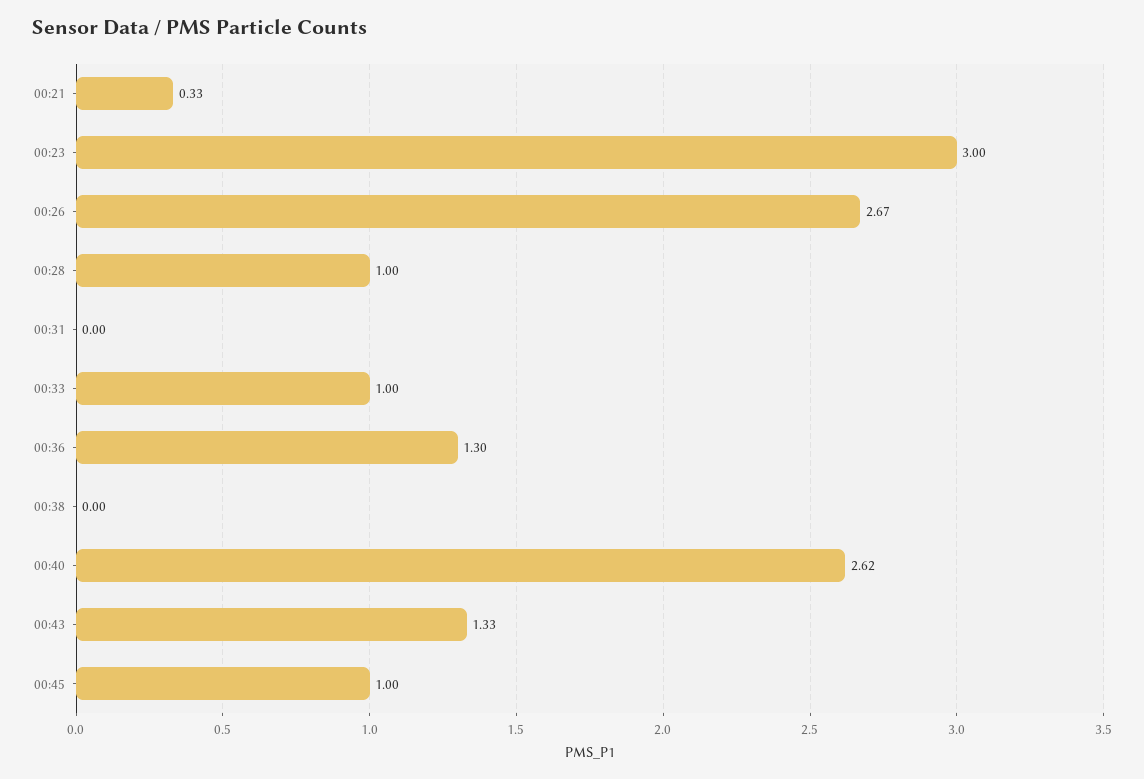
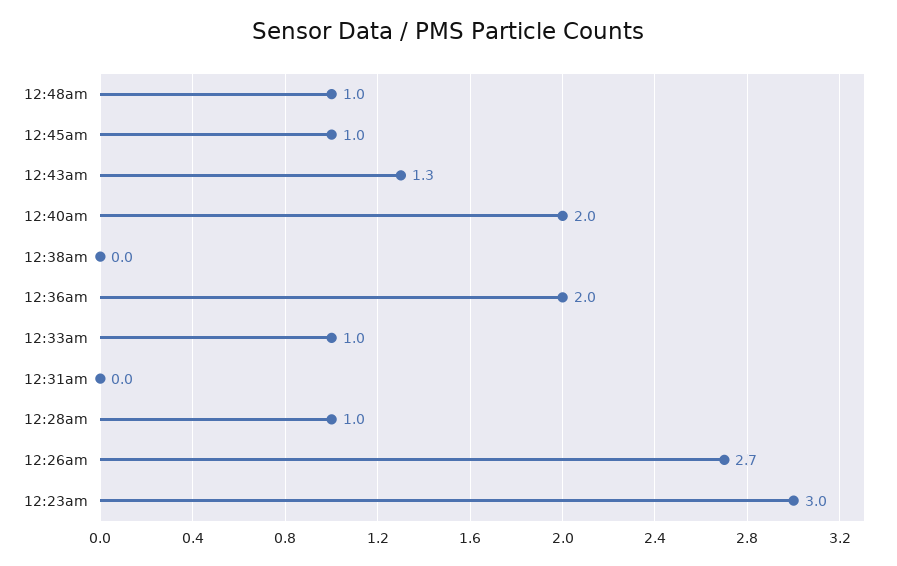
00:21: 0.33 -> none
00:36: 1.3 -> 2
00:40: 2.62 -> 2
12:48am: none -> 1

